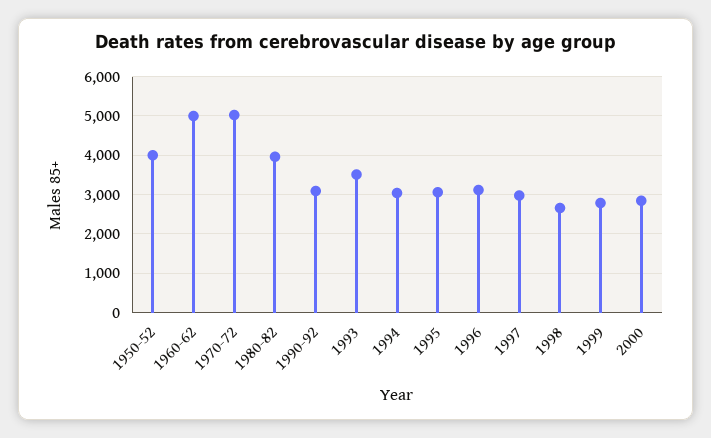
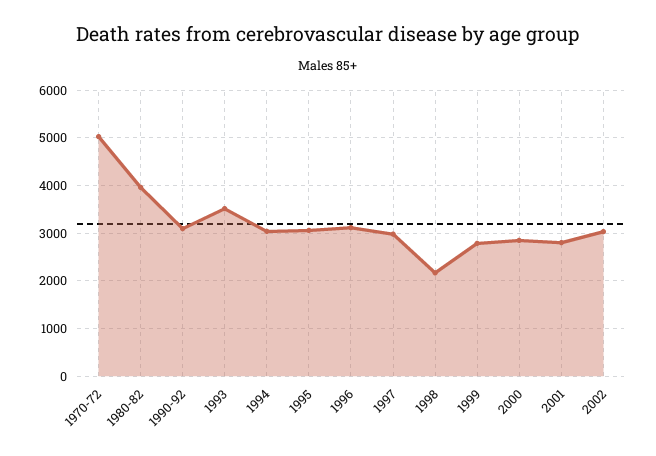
1950-52: 4000 -> none
1960-62: 5000 -> none
1998: 2600 -> 2200
2001: none -> 2800
2002: none -> 3000

